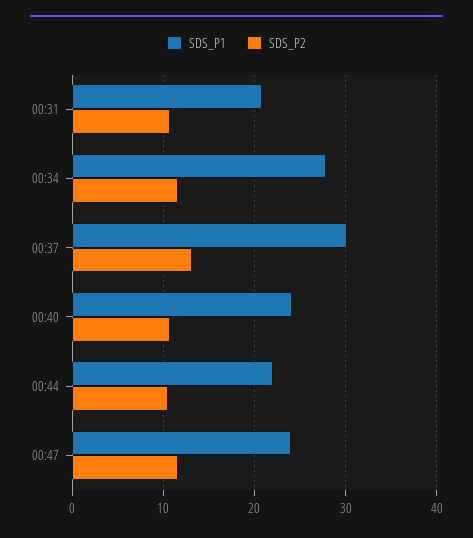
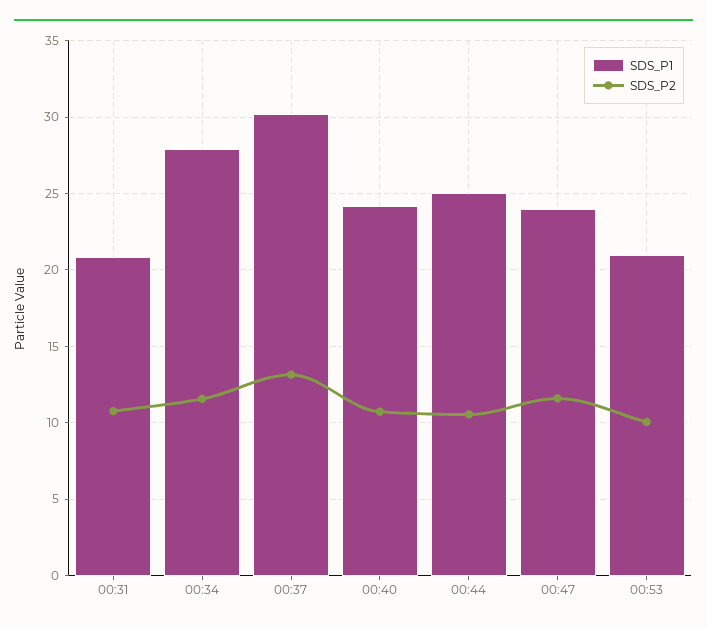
SDS_P1, 00:44: 22 -> 25
SDS_P1, 00:53: none -> 21
SDS_P2, 00:53: none -> 10

